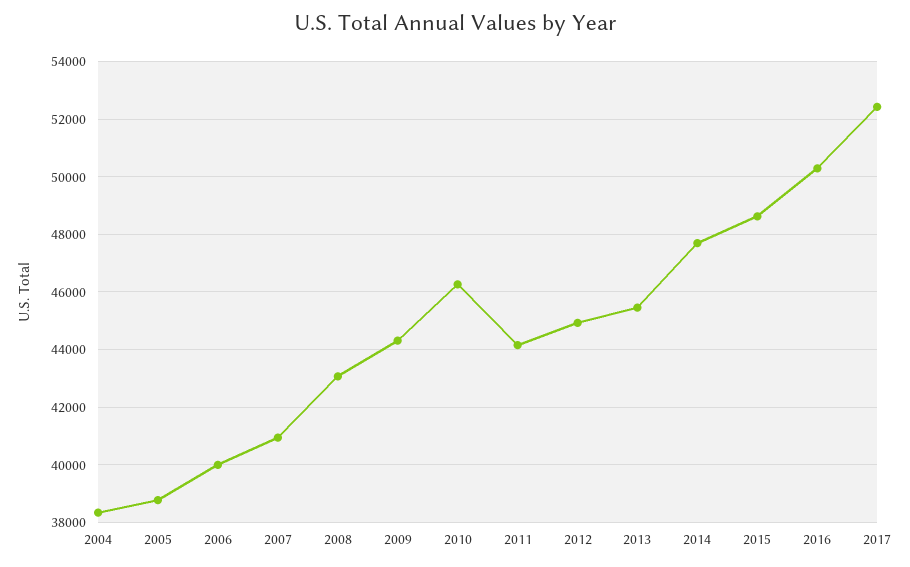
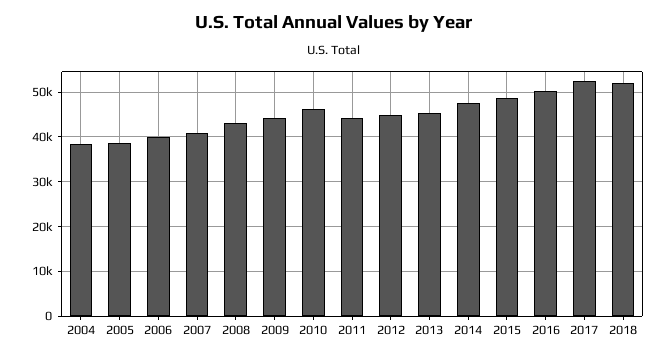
2018: none -> 52000

